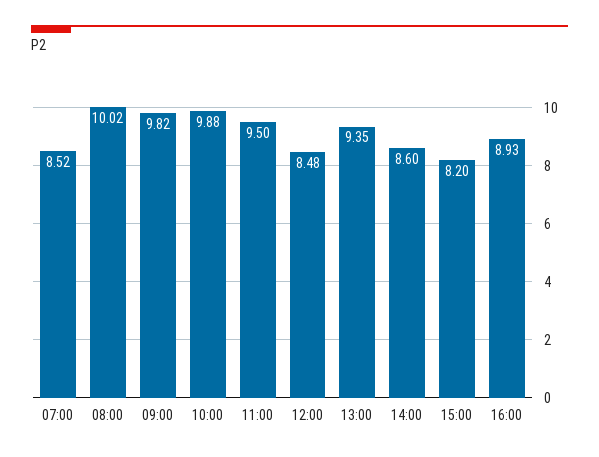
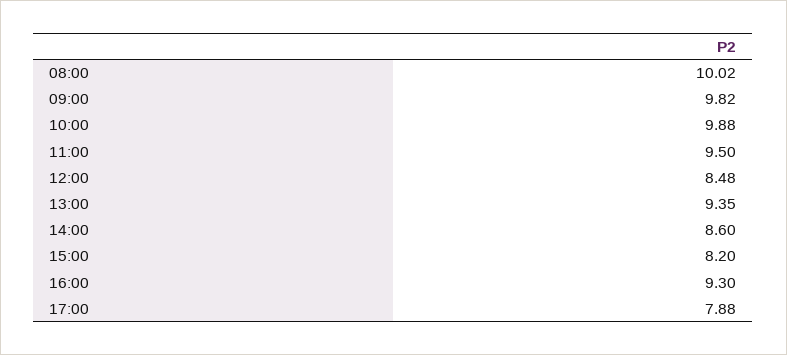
07:00: 8.52 -> none
16:00: 8.93 -> 9.3
17:00: none -> 7.88

